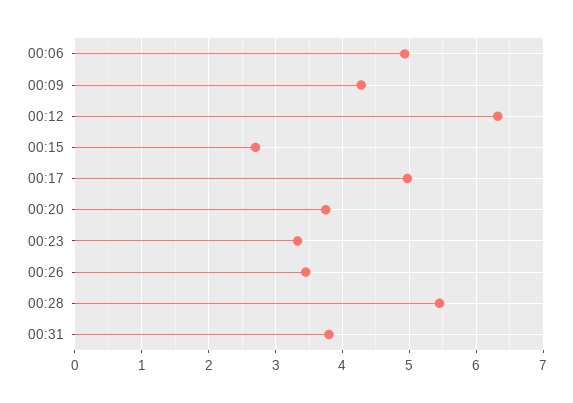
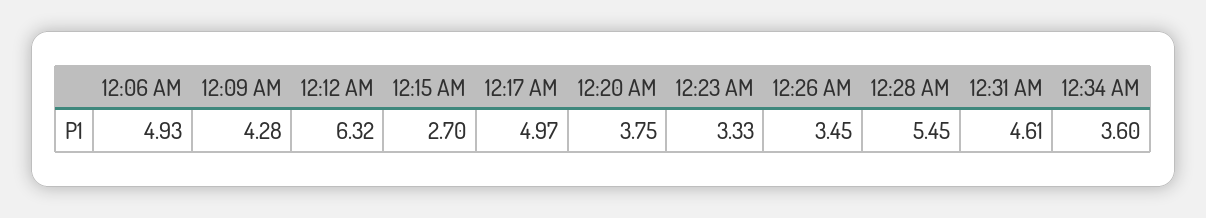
00:31: 3.8 -> 4.61
12:34 AM: none -> 3.6

